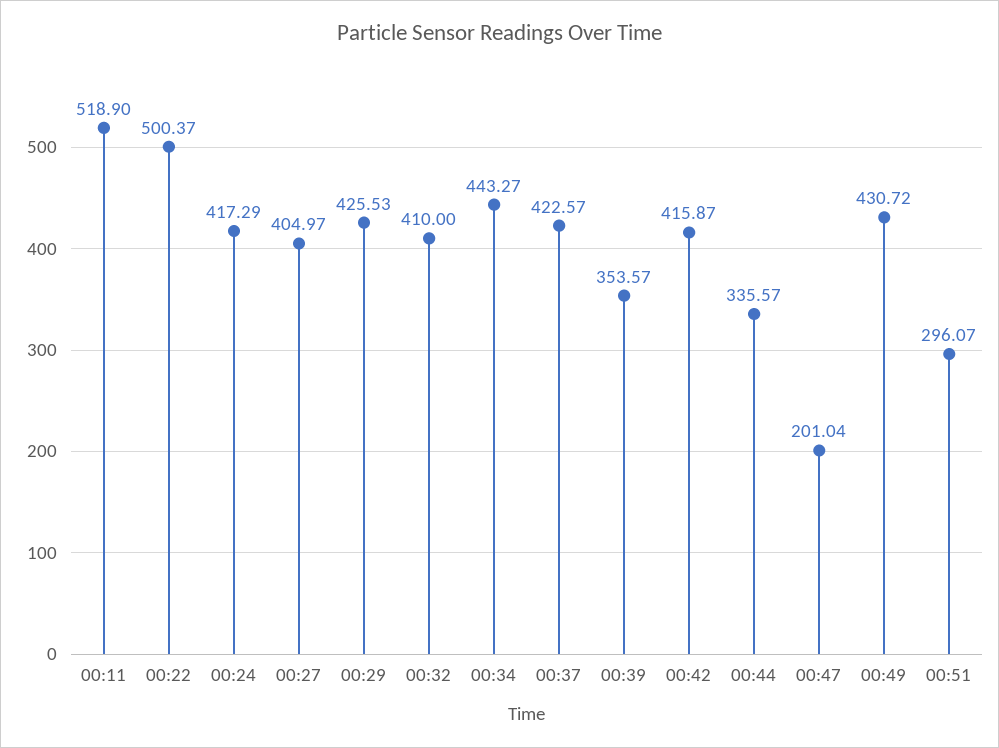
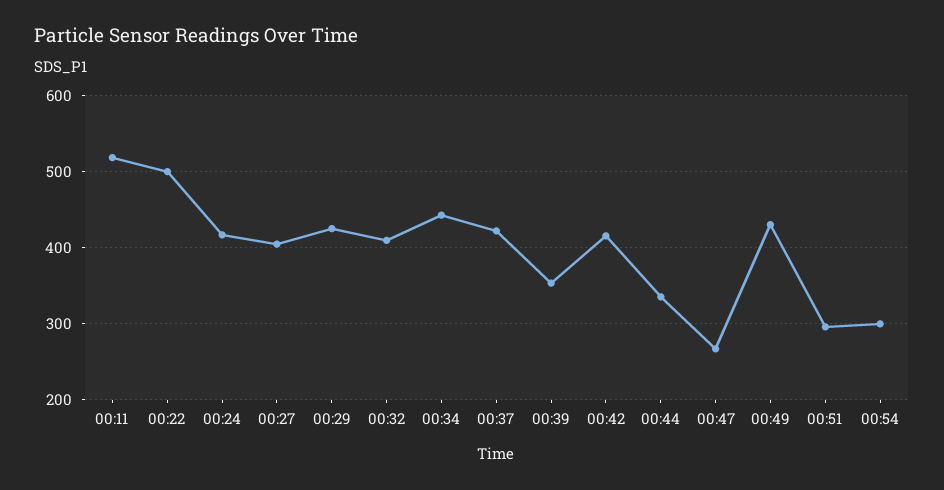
00:47: 201.04 -> 270
00:54: none -> 300

